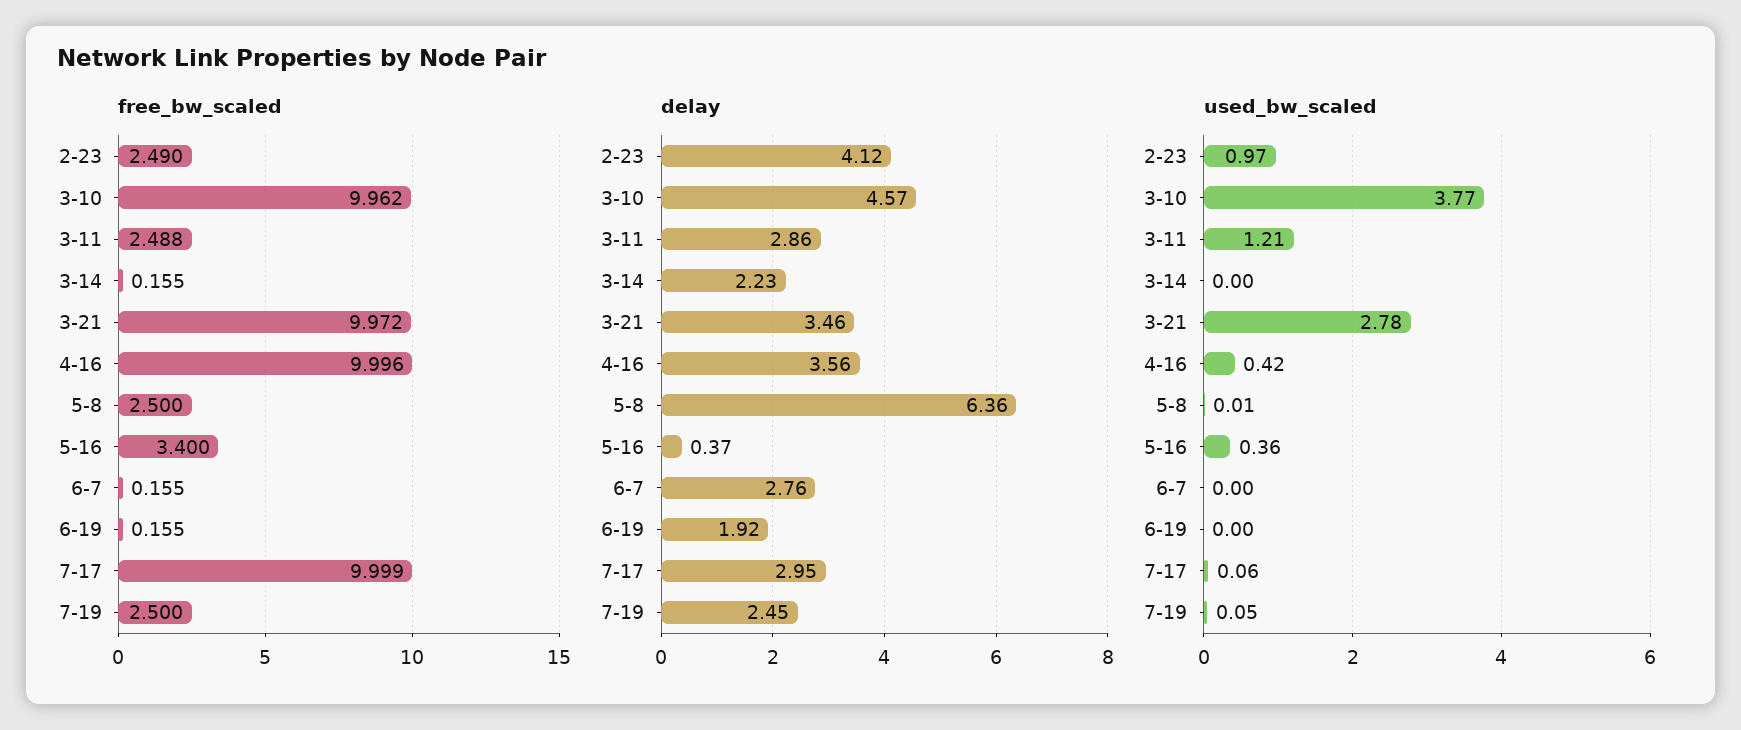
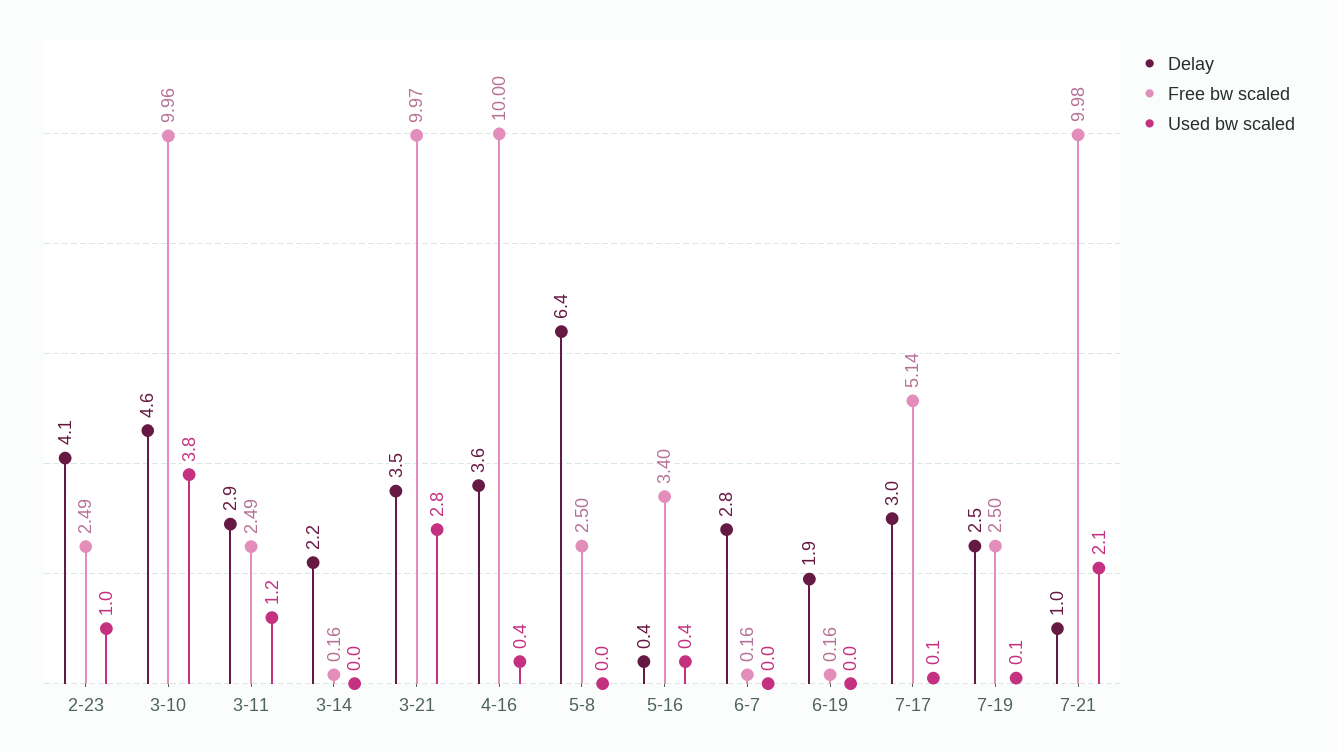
free_bw_scaled, 7-17: 9.999 -> 5.14
delay, 7-21: none -> 1
free_bw_scaled, 7-21: none -> 9.98
used_bw_scaled, 7-21: none -> 2.1

